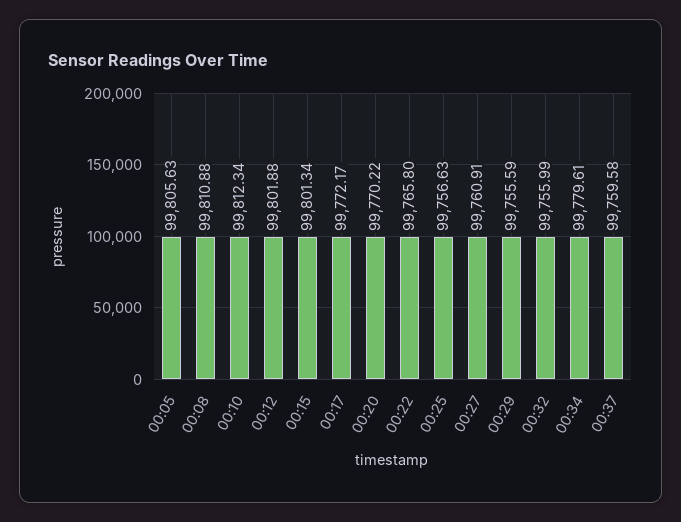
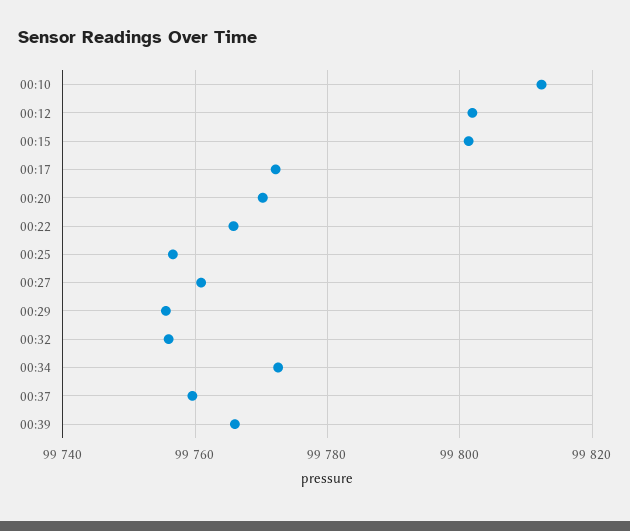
00:05: 99805.63 -> none
00:08: 99810.88 -> none
00:34: 99779.61 -> 99772
00:39: none -> 99766

